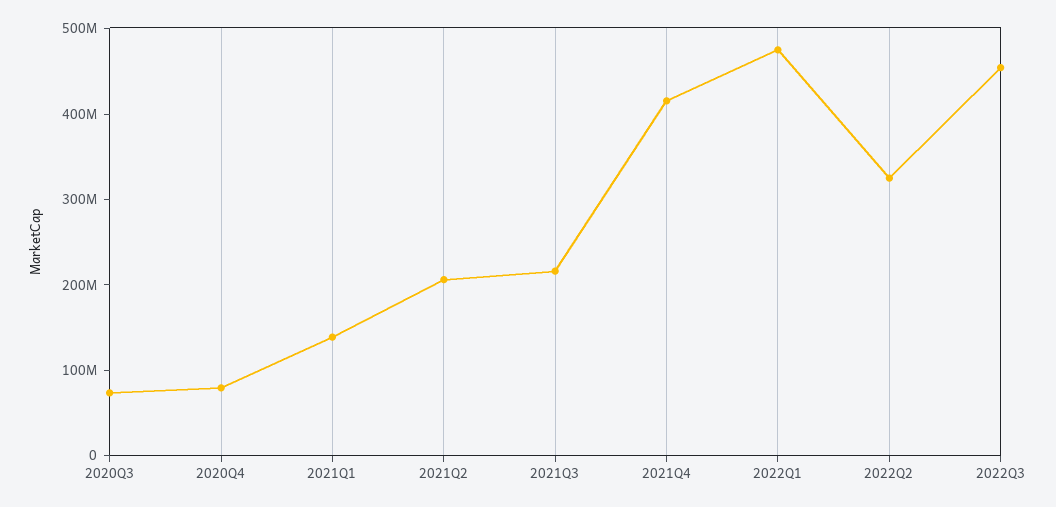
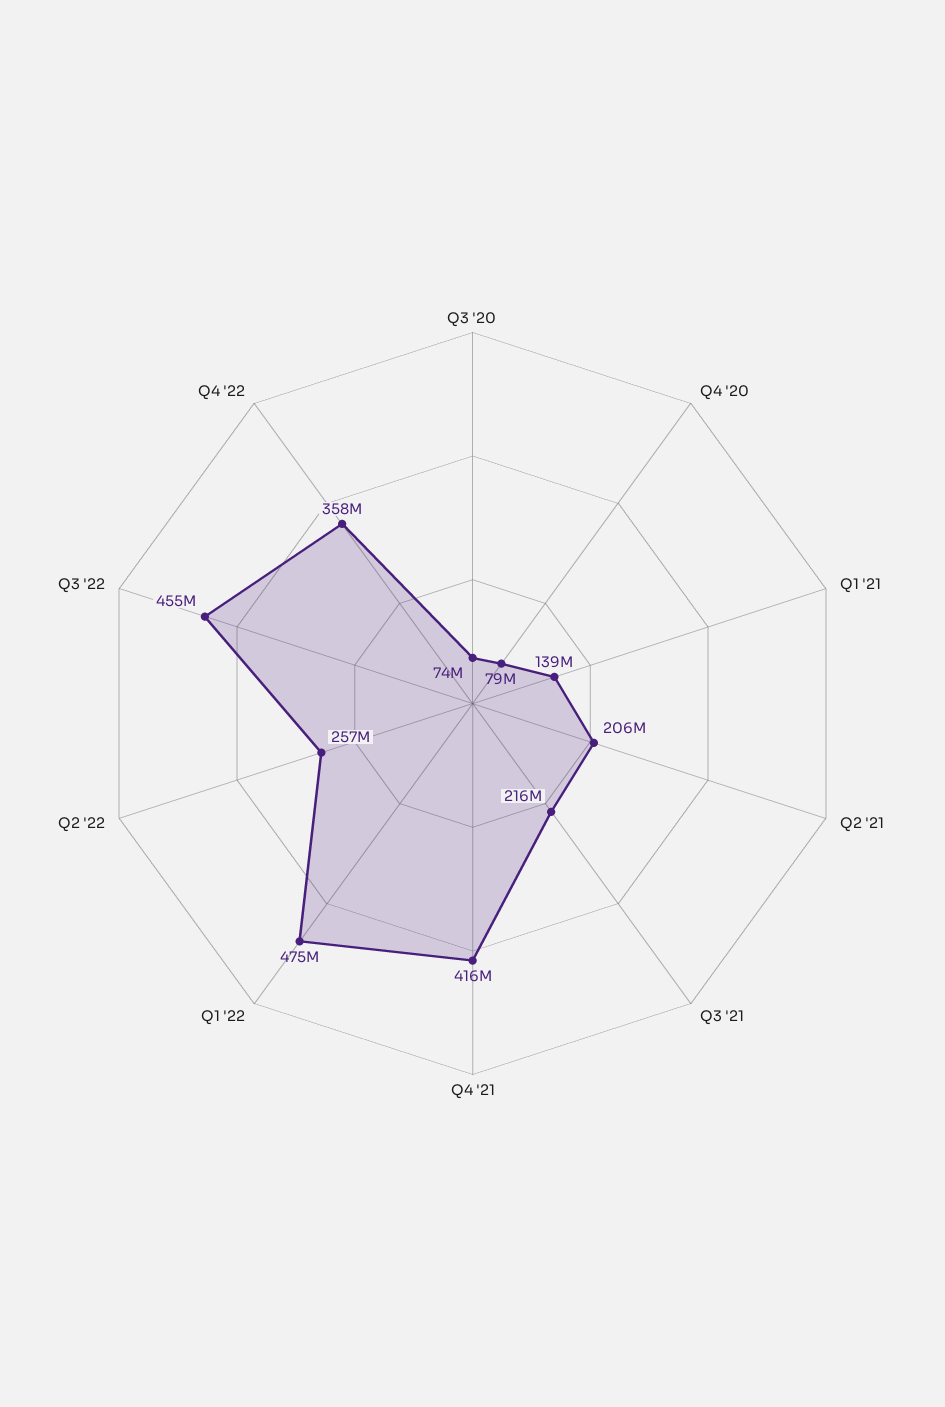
2022Q2: 320000000 -> 257000000
Q4 '22: none -> 358000000

